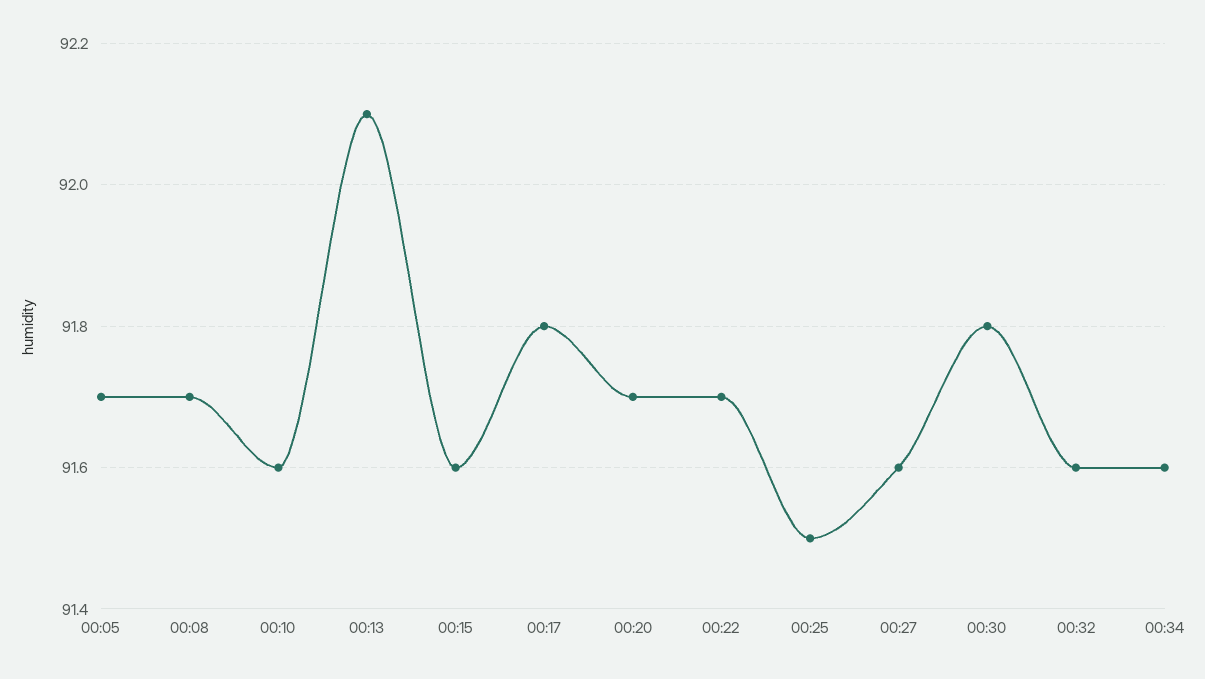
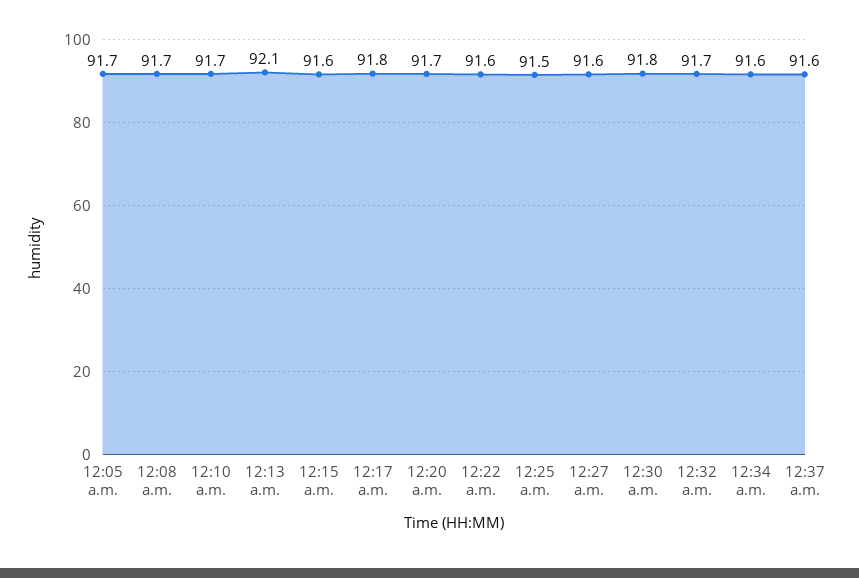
00:10: 91.6 -> 91.7
00:22: 91.7 -> 91.6
00:32: 91.6 -> 91.7
12:37 a.m.: none -> 91.6

